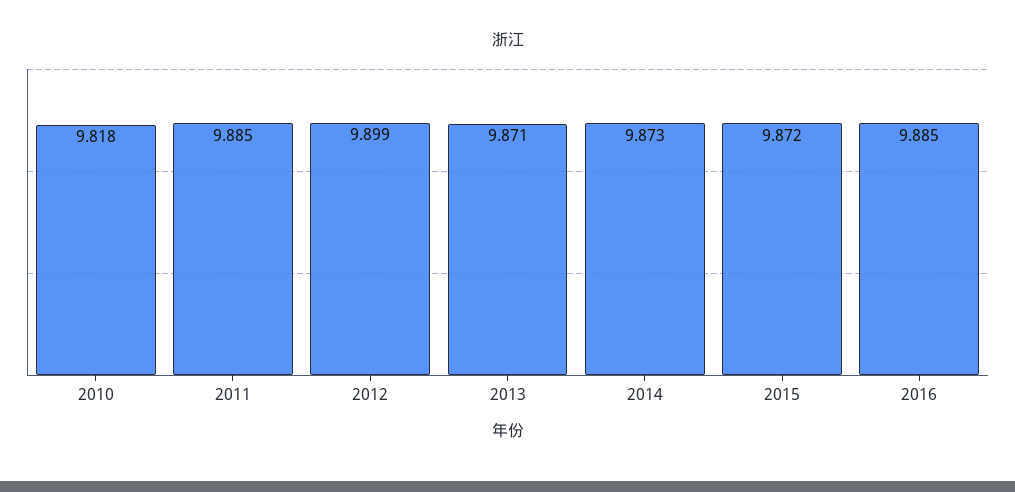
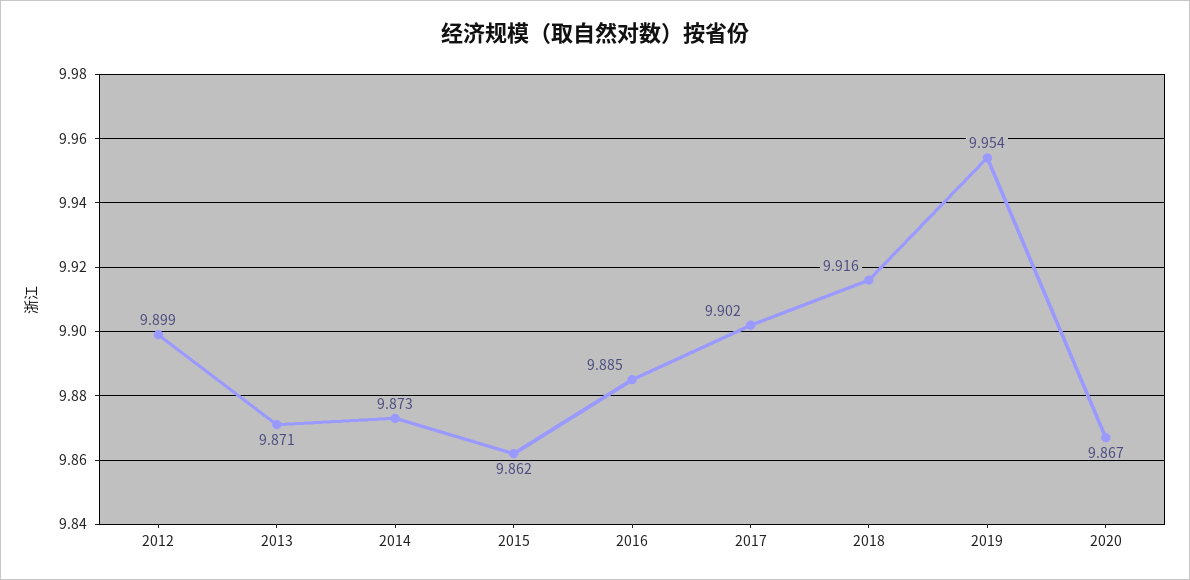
2010: 9.818 -> none
2011: 9.885 -> none
2015: 9.872 -> 9.862
2017: none -> 9.902
2018: none -> 9.916
2019: none -> 9.954
2020: none -> 9.867

